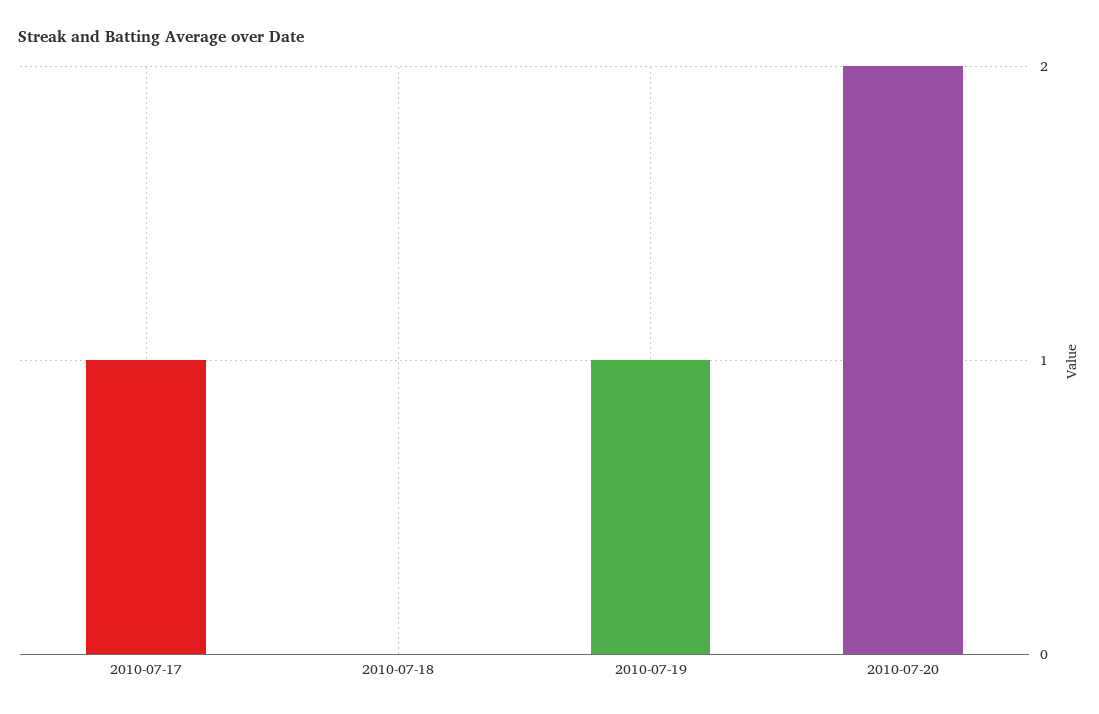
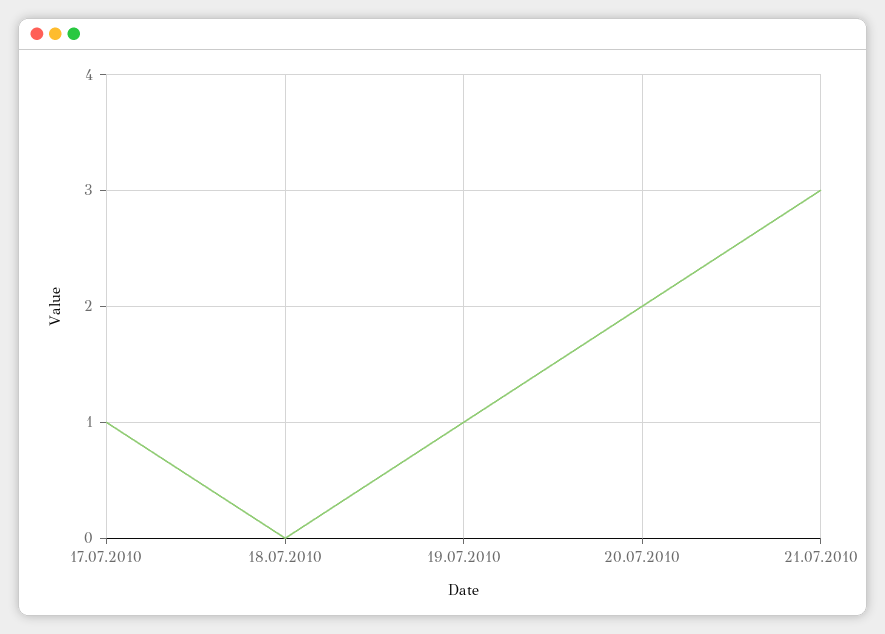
21.07.2010: none -> 3

